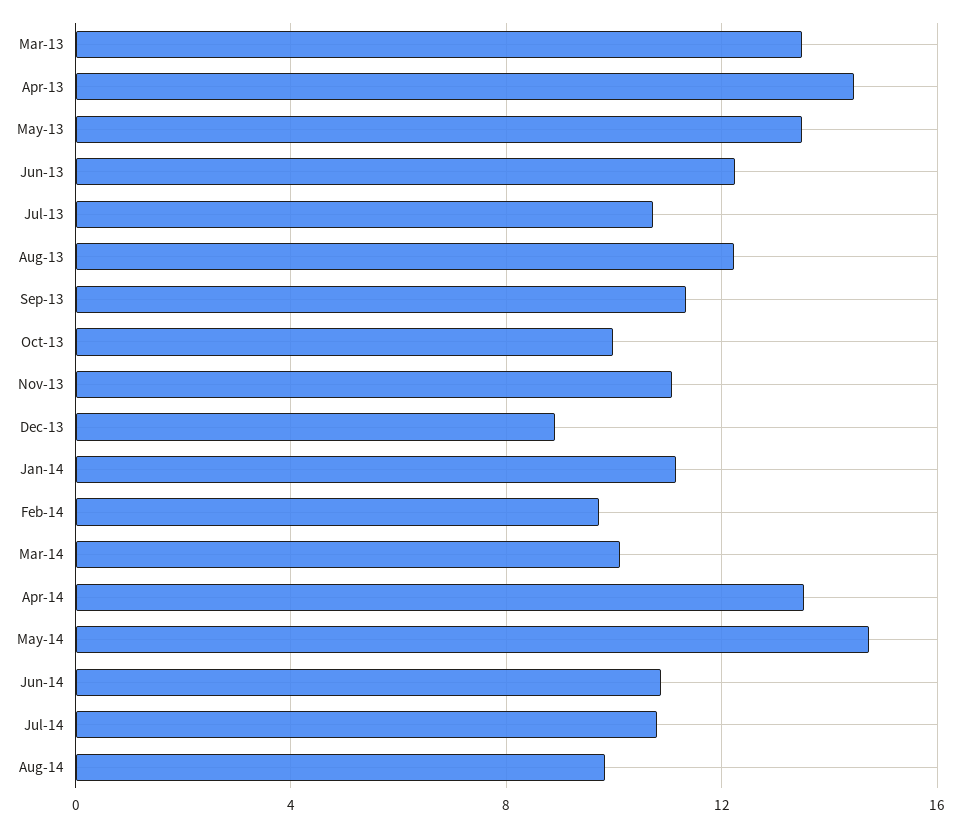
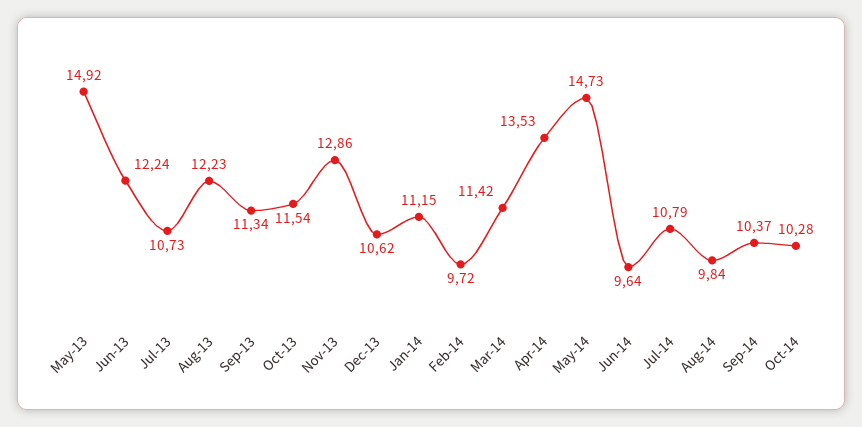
Mar-13: 13.5 -> none
Apr-13: 14.5 -> none
May-13: 13.5 -> 14.92
Oct-13: 10 -> 11.54
Nov-13: 11 -> 12.86
Dec-13: 9 -> 10.62
Mar-14: 10 -> 11.42
Jun-14: 11 -> 9.64
Sep-14: none -> 10.37
Oct-14: none -> 10.28

